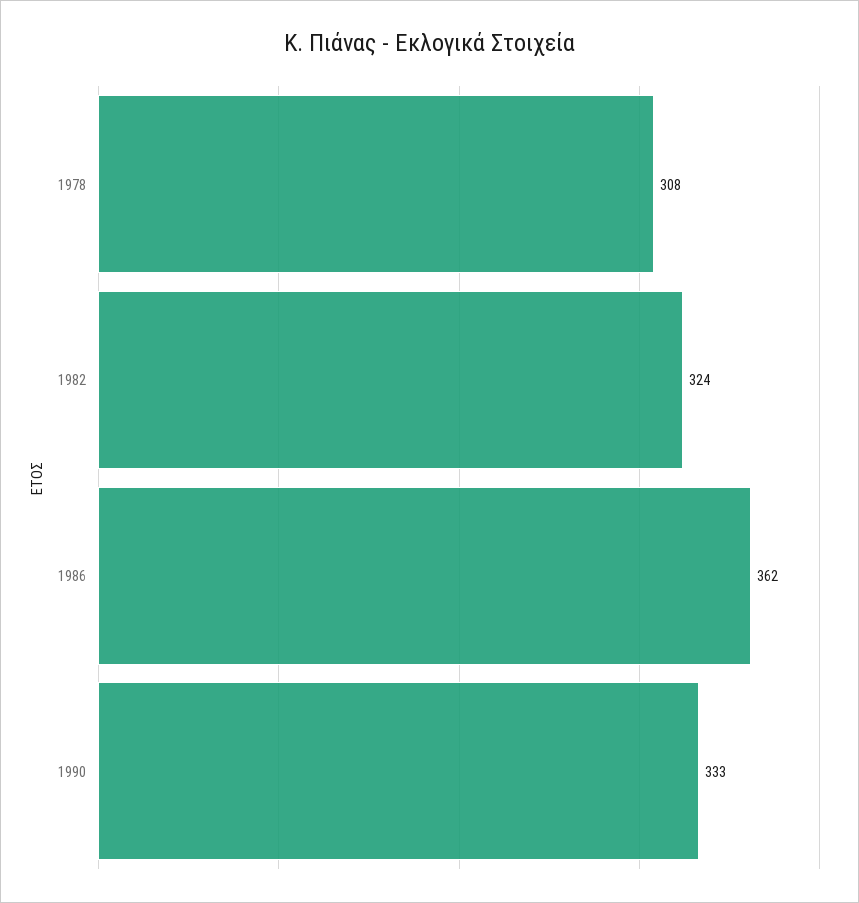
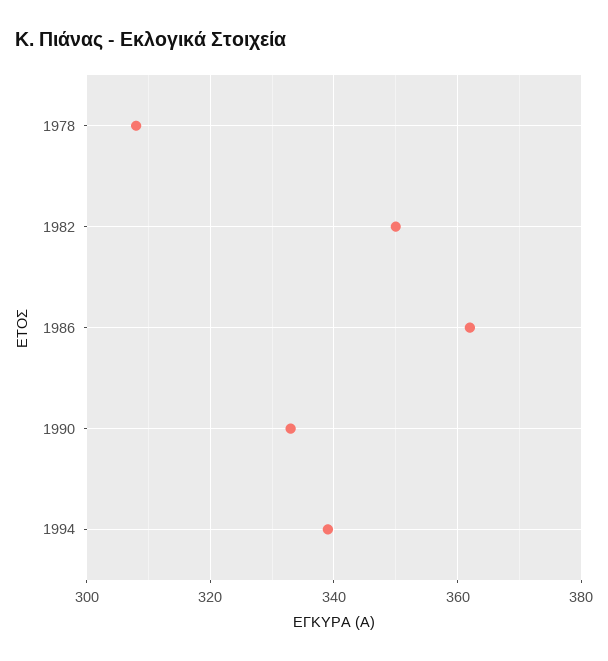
1982: 324 -> 350
1994: none -> 340

